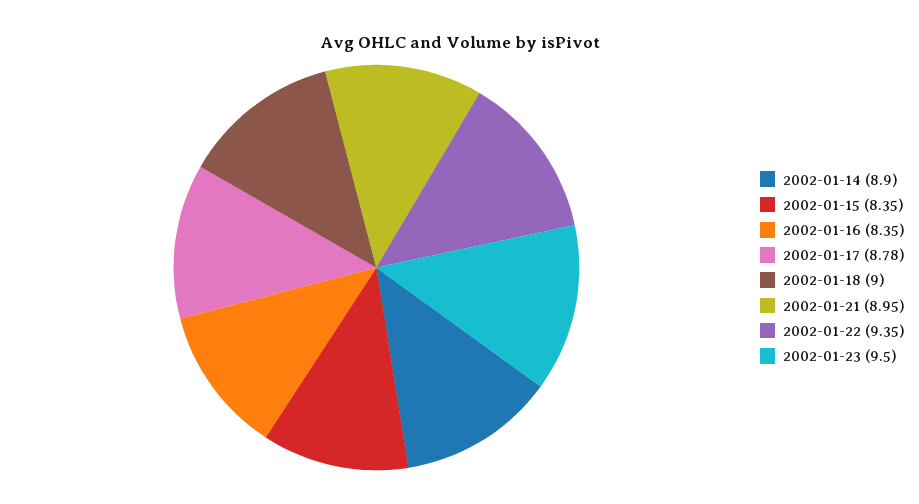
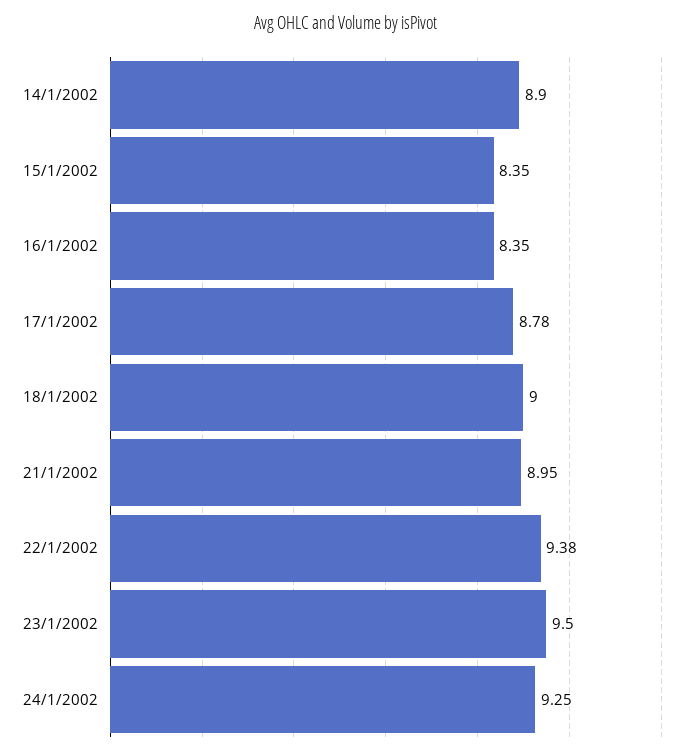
2002-01-22: 9.35 -> 9.38
24/1/2002: none -> 9.25

